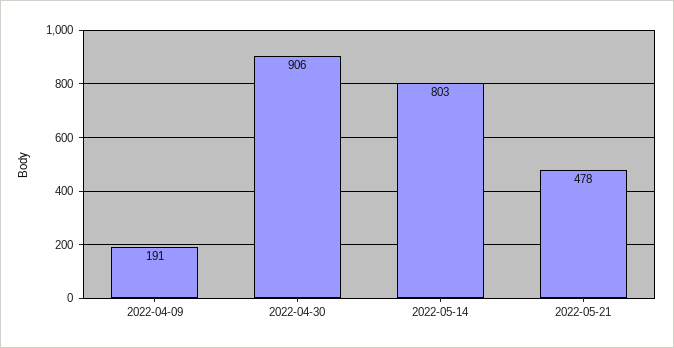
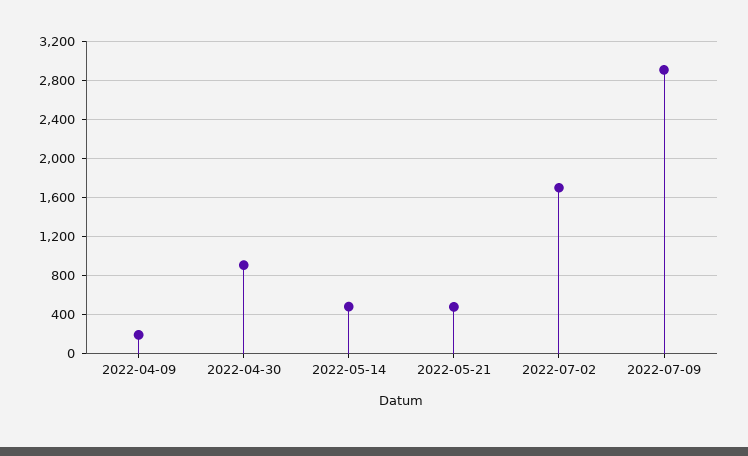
2022-05-14: 803 -> 500
2022-07-02: none -> 1700
2022-07-09: none -> 2900

